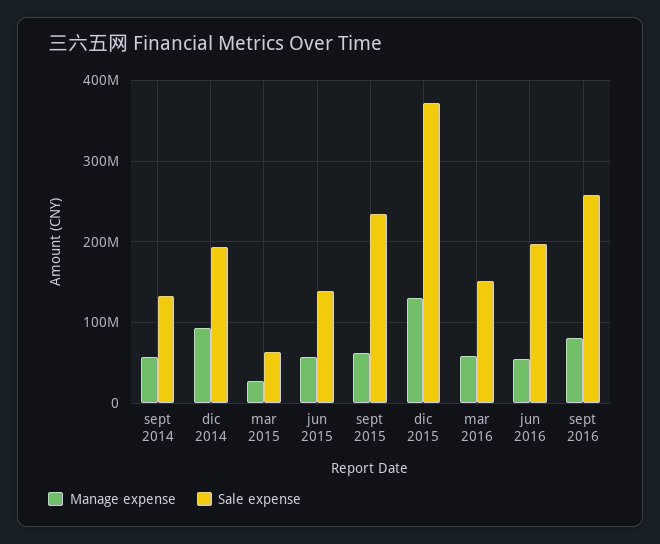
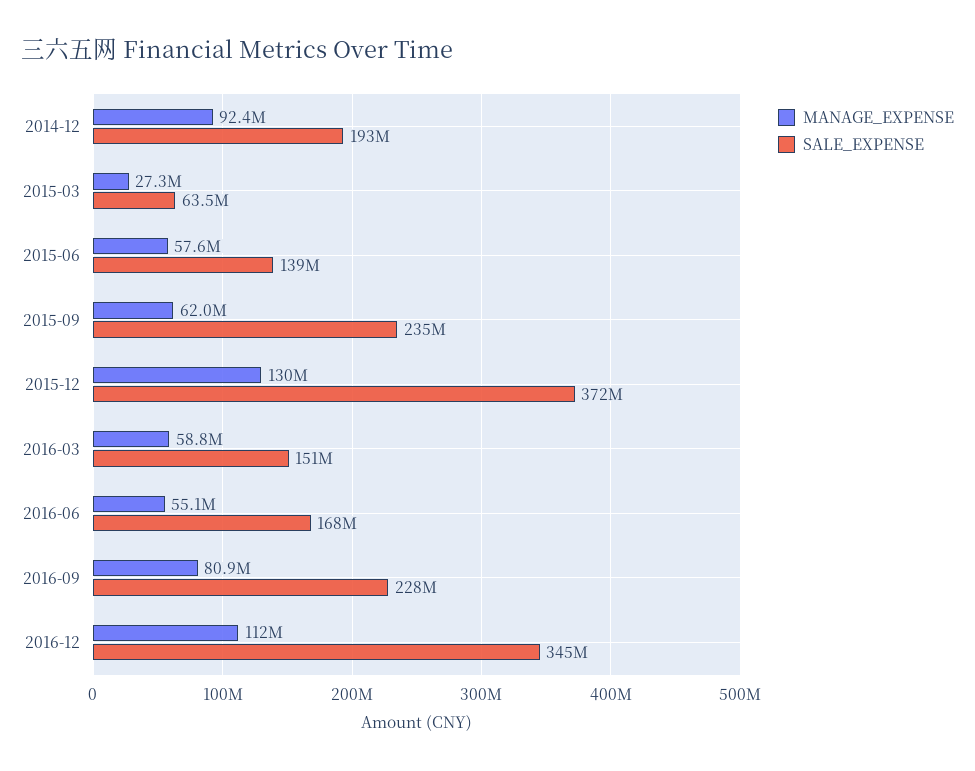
Manage expense, sept 2014: 60000000 -> none
Sale expense, sept 2014: 130000000 -> none
Sale expense, jun 2016: 200000000 -> 168000000
Sale expense, sept 2016: 260000000 -> 228000000
Manage expense, 2016-12: none -> 112000000
Sale expense, 2016-12: none -> 345000000

